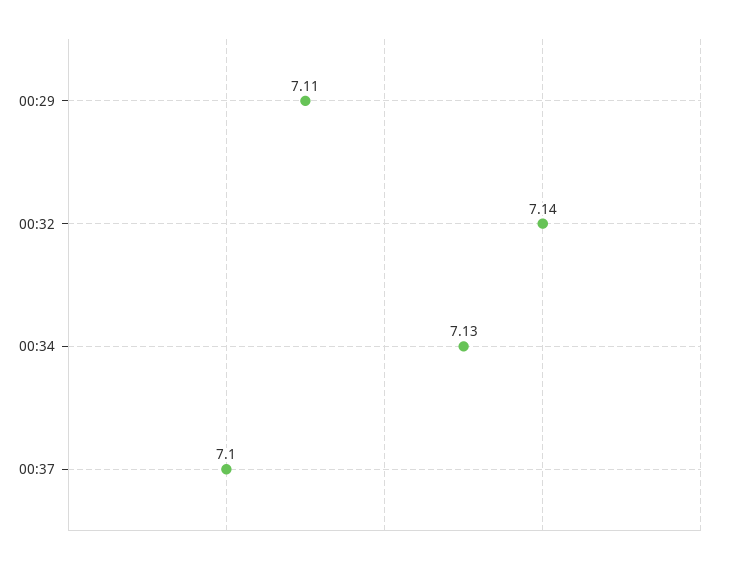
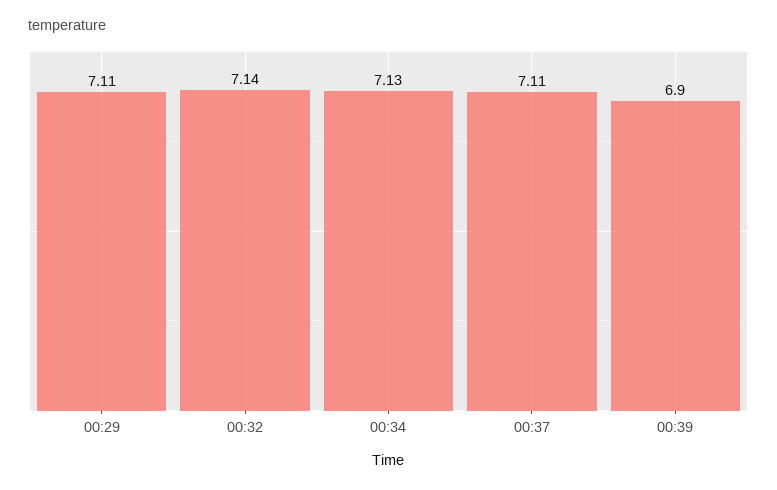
00:37: 7.1 -> 7.11
00:39: none -> 6.9

